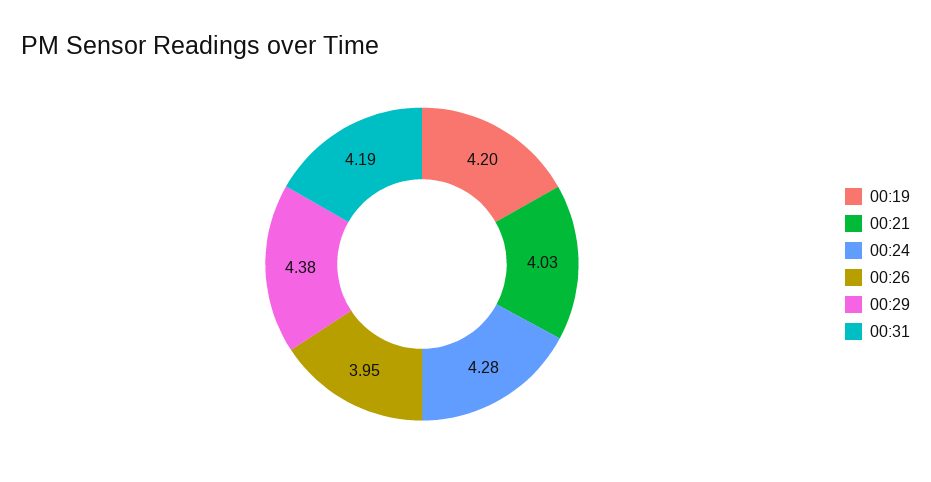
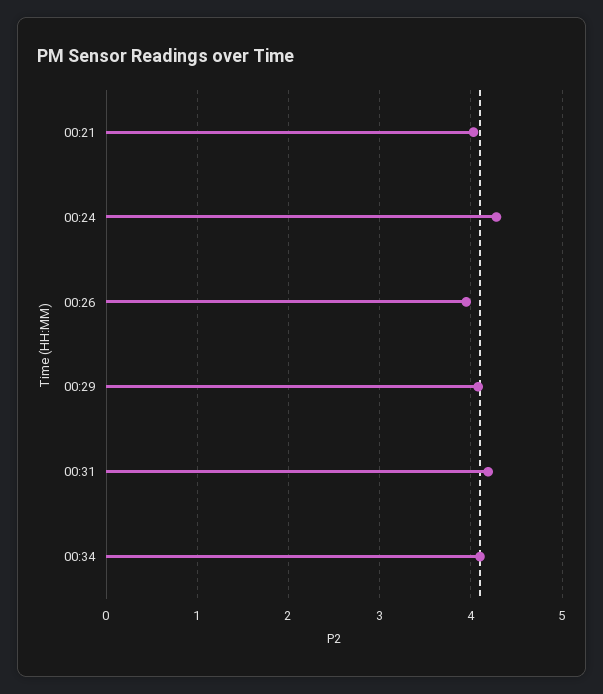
00:19: 4.2 -> none
00:29: 4.38 -> 4.1
00:34: none -> 4.1

